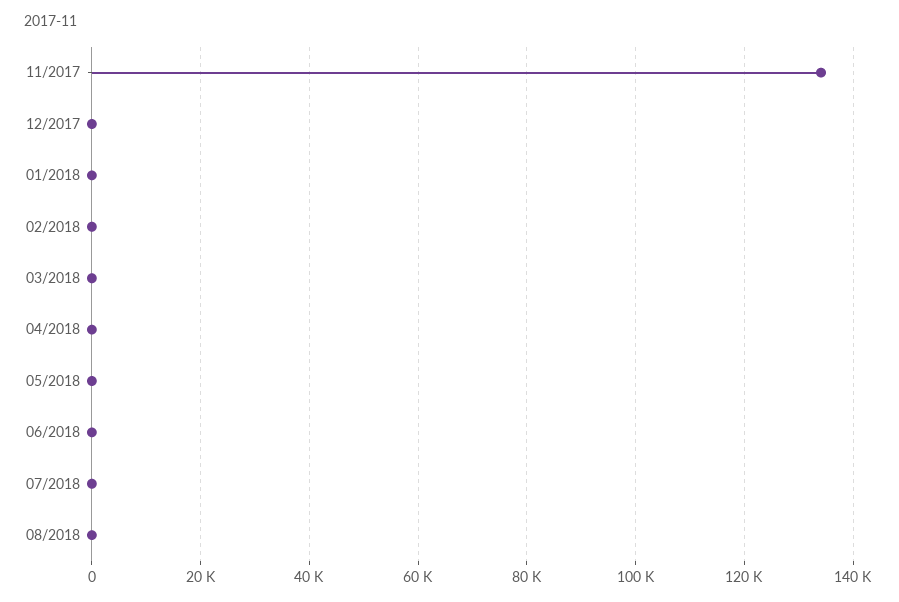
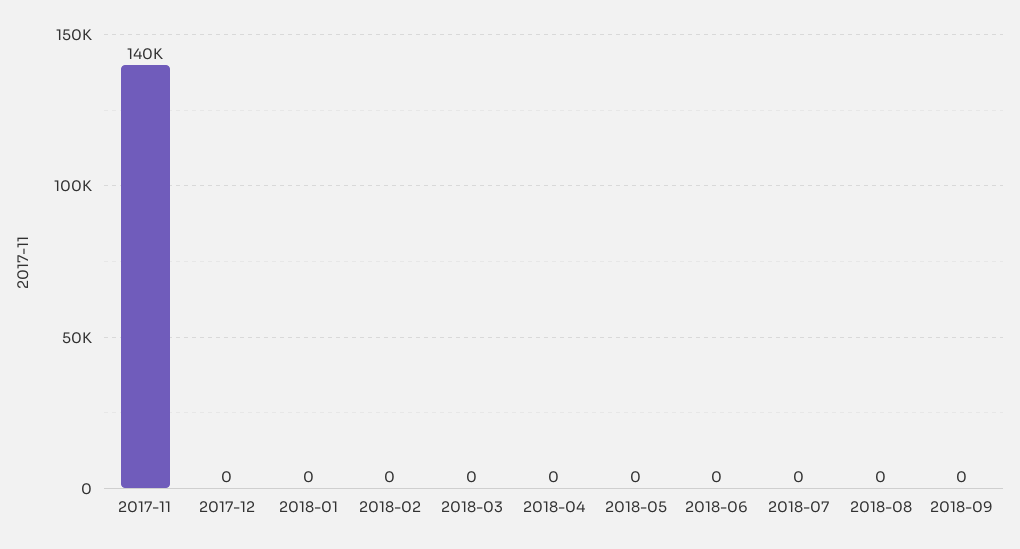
11/2017: 134000 -> 140000
2018-09: none -> 0

